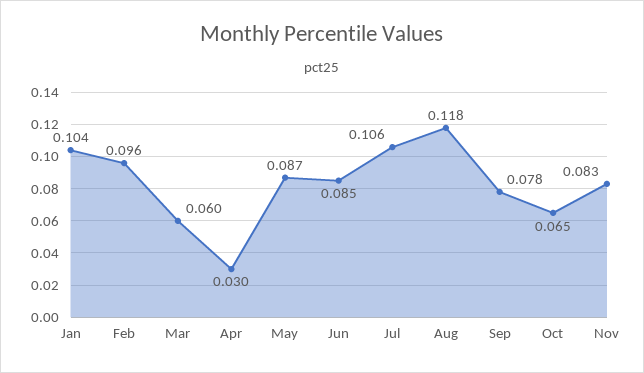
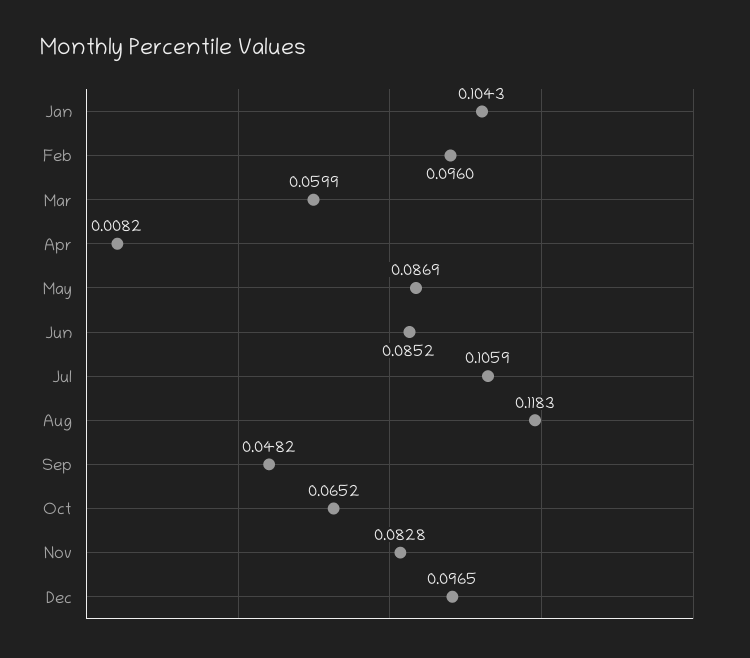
Apr: 0.03 -> 0.0082
Sep: 0.078 -> 0.0482
Dec: none -> 0.0965

